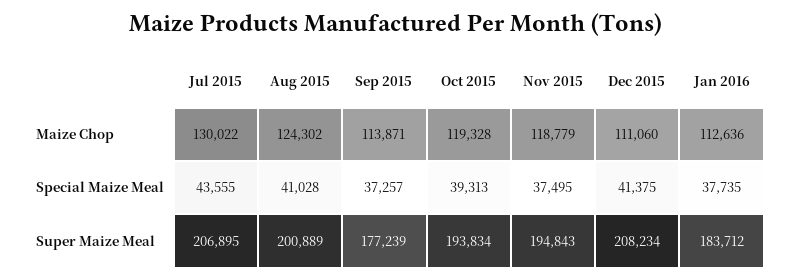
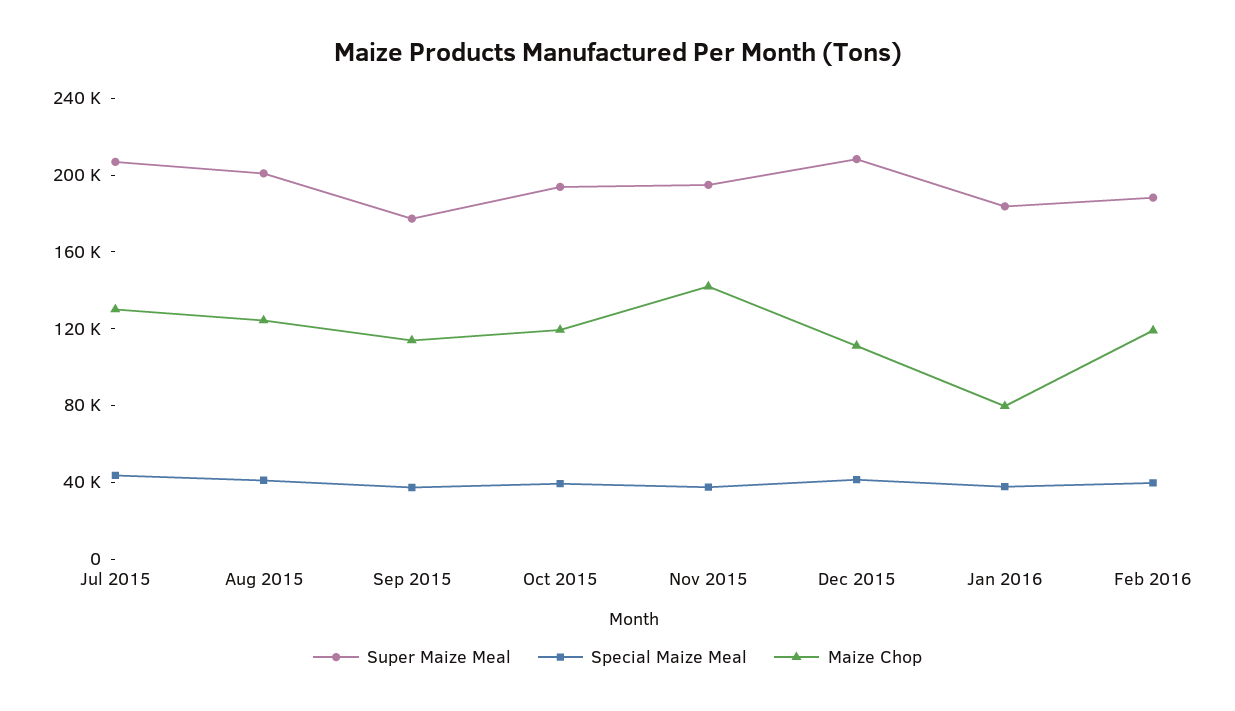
Maize Chop, Nov 2015: 118779 -> 140000
Maize Chop, Jan 2016: 112636 -> 80000
Super Maize Meal, Feb 2016: none -> 190000
Special Maize Meal, Feb 2016: none -> 40000
Maize Chop, Feb 2016: none -> 120000

